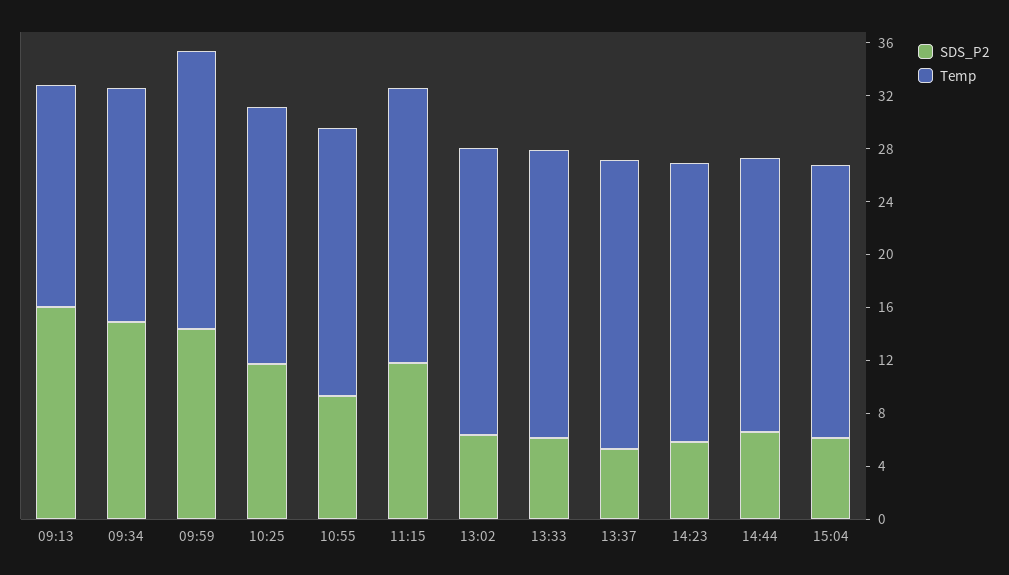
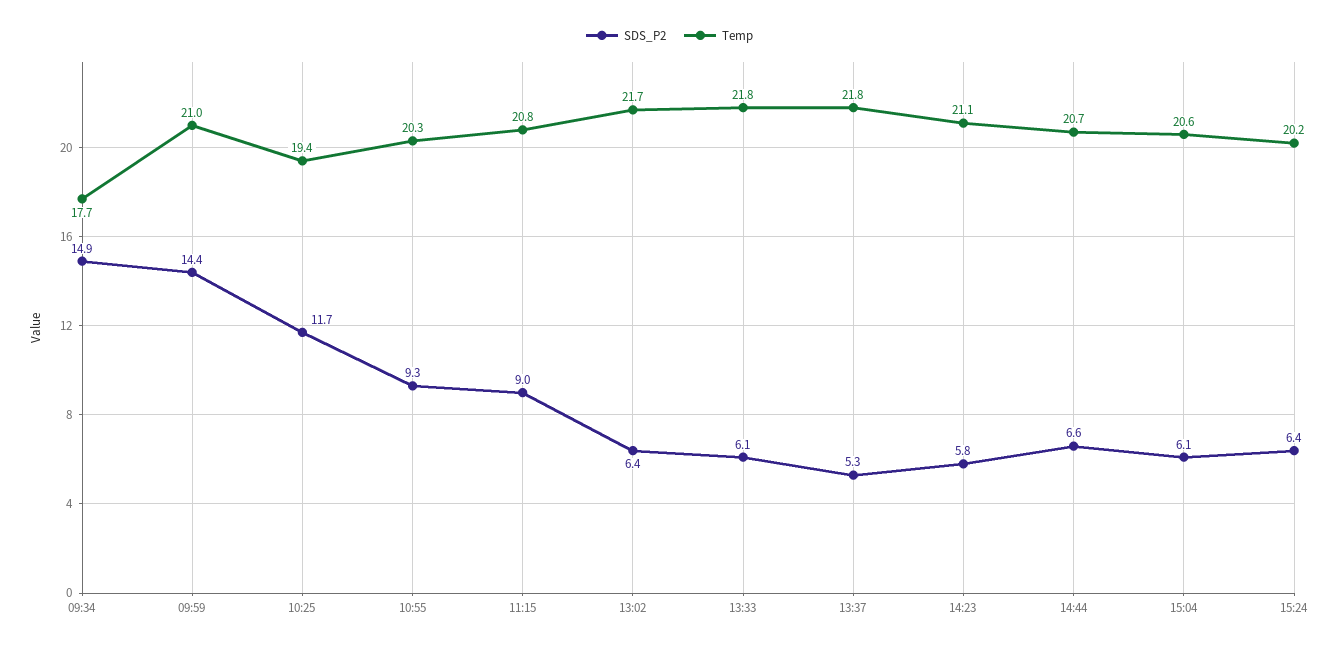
SDS_P2, 09:13: 16 -> none
Temp, 09:13: 17 -> none
SDS_P2, 11:15: 12 -> 9
SDS_P2, 15:24: none -> 6.4
Temp, 15:24: none -> 20.2

